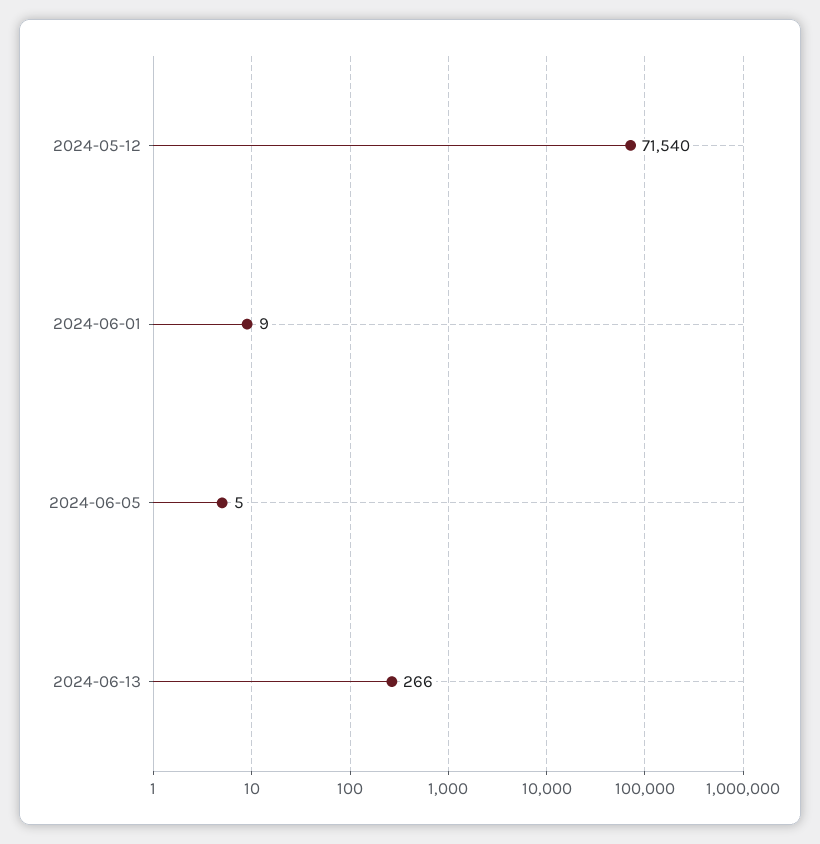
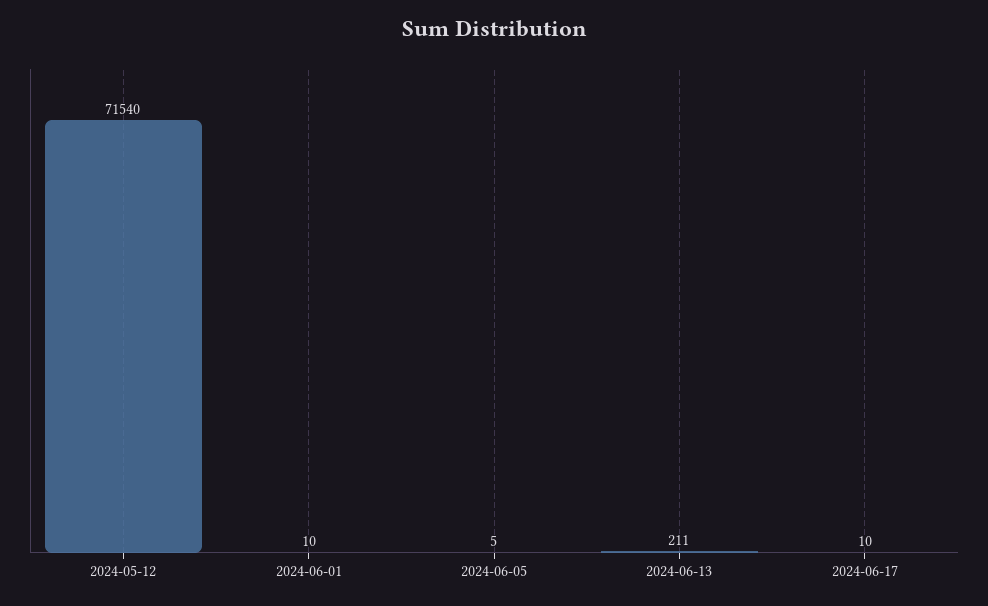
2024-06-01: 9 -> 10
2024-06-13: 266 -> 211
2024-06-17: none -> 10

